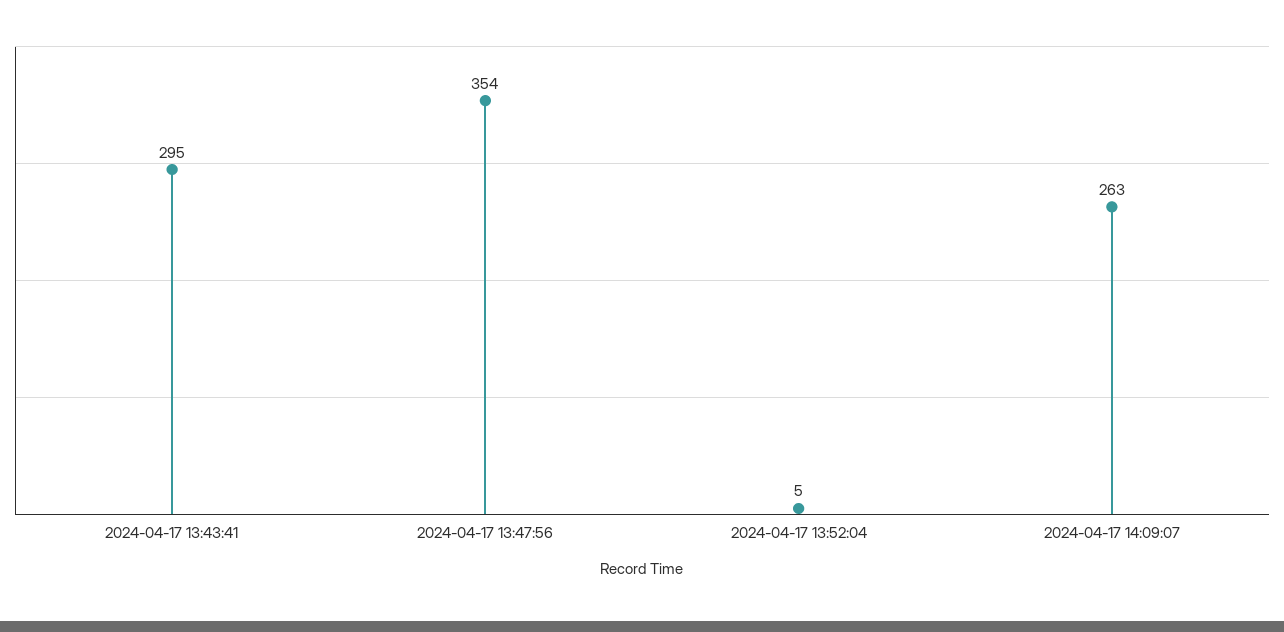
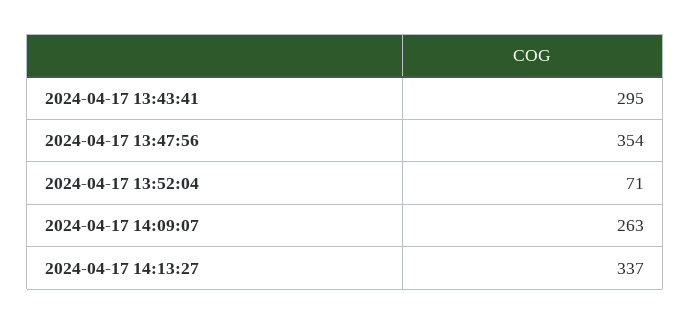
2024-04-17 13:52:04: 5 -> 71
2024-04-17 14:13:27: none -> 337

